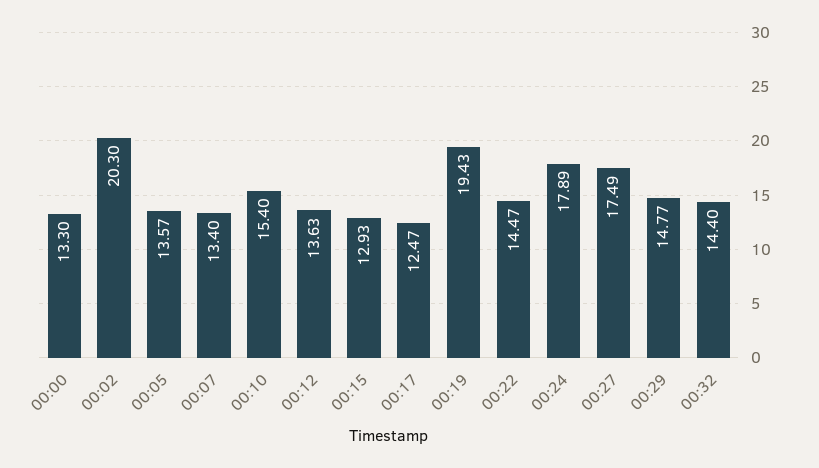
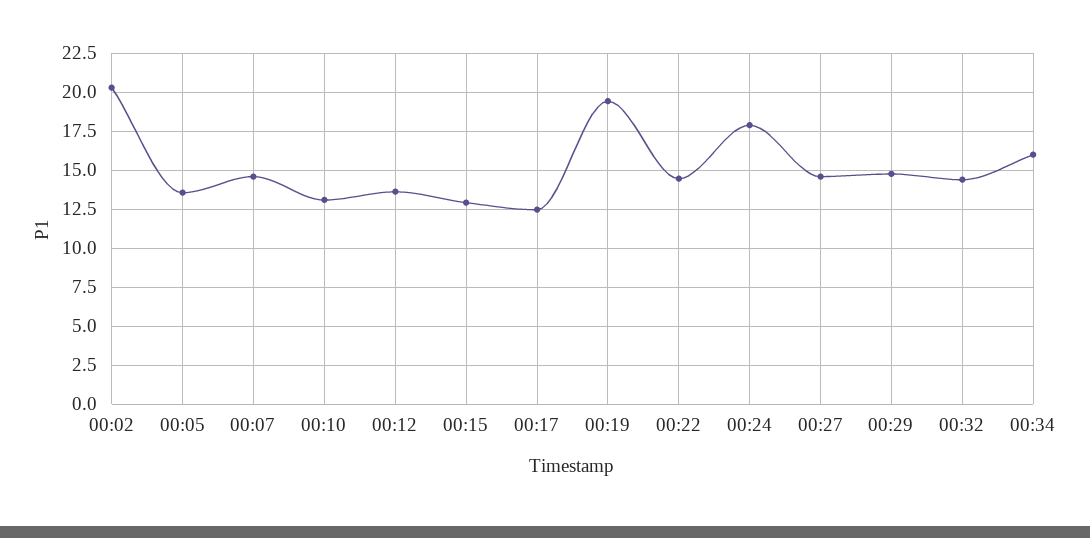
00:00: 13.3 -> none
00:07: 13.4 -> 14.5
00:10: 15.4 -> 13
00:27: 17.49 -> 14.5
00:34: none -> 16

